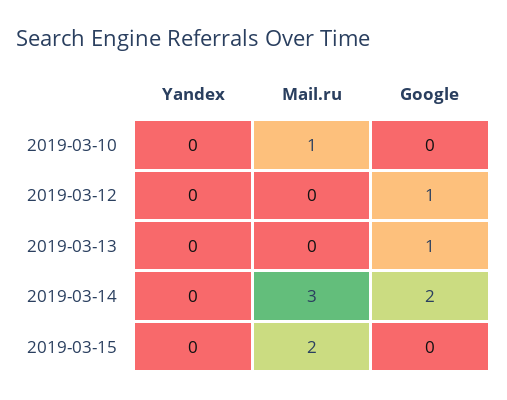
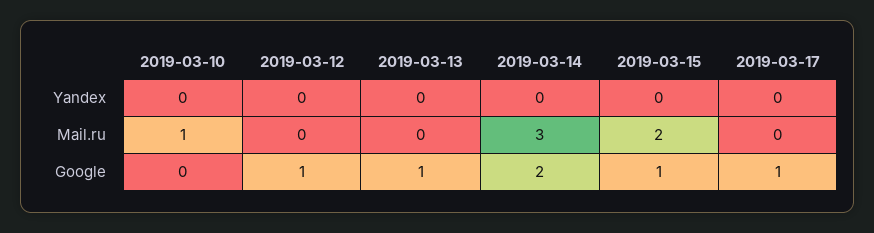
Google, 2019-03-15: 0 -> 1
Yandex, 2019-03-17: none -> 0
Mail.ru, 2019-03-17: none -> 0
Google, 2019-03-17: none -> 1

